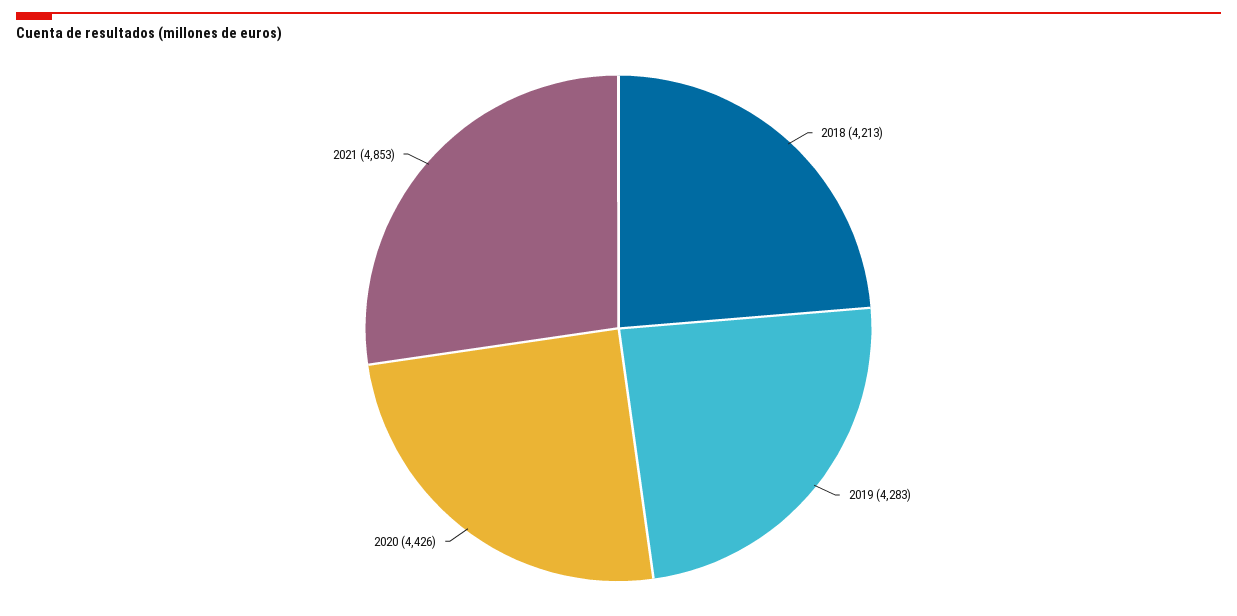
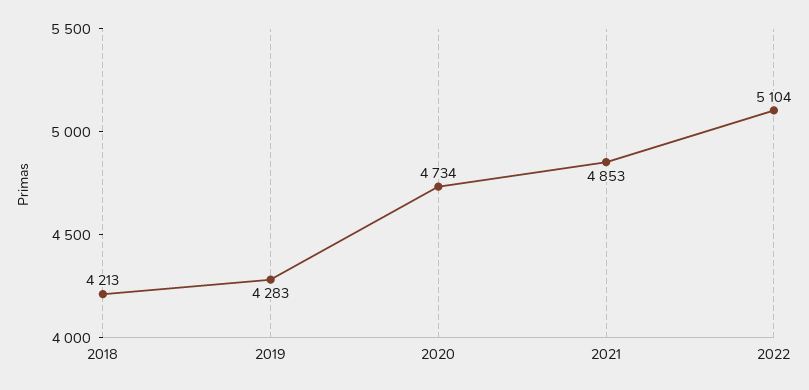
2020: 4426 -> 4734
2022: none -> 5104

